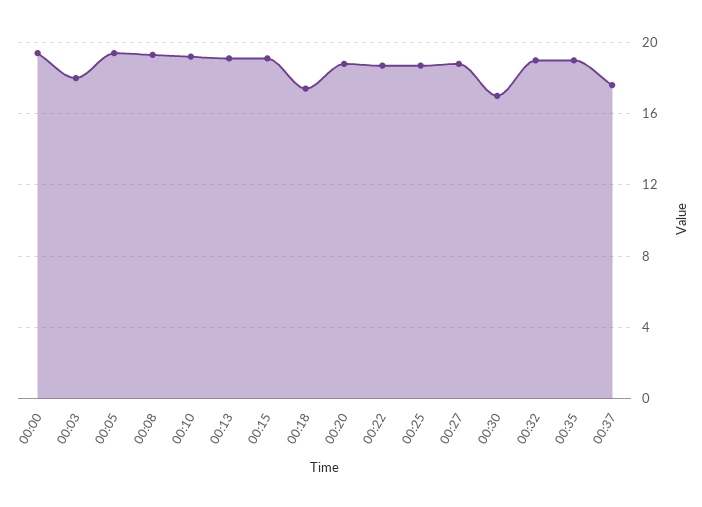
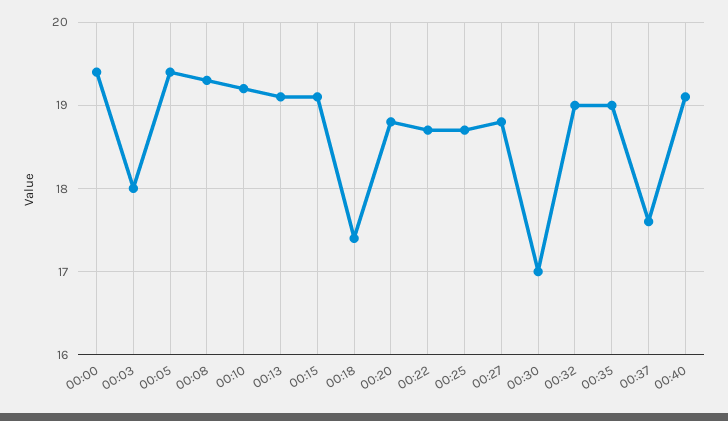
00:40: none -> 19.1

